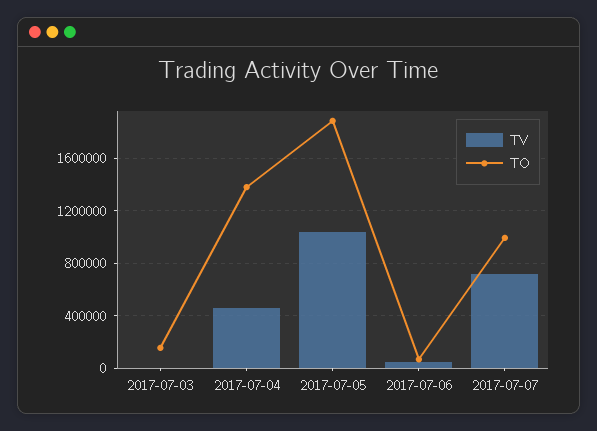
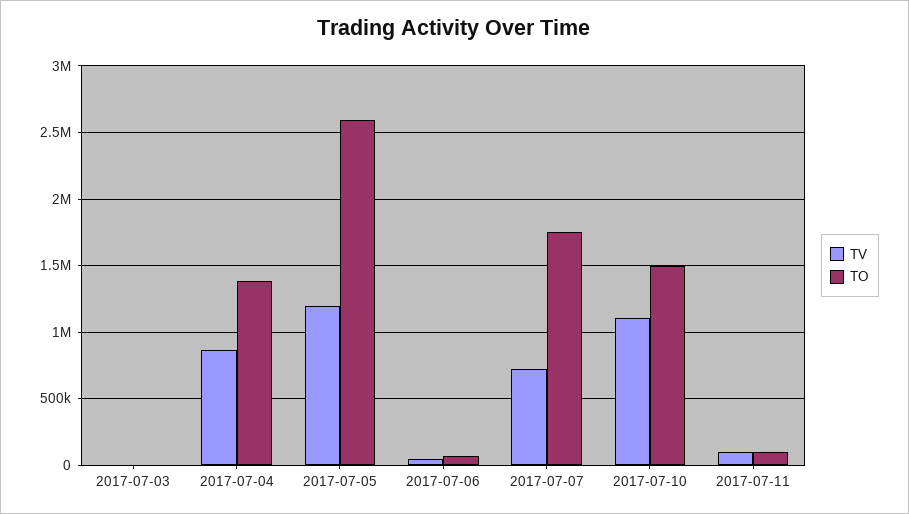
TO, 2017-07-03: 150000 -> 0
TV, 2017-07-04: 450000 -> 850000
TV, 2017-07-05: 1050000 -> 1200000
TO, 2017-07-05: 1900000 -> 2600000
TO, 2017-07-07: 1000000 -> 1750000
TV, 2017-07-10: none -> 1100000
TO, 2017-07-10: none -> 1500000
TV, 2017-07-11: none -> 100000
TO, 2017-07-11: none -> 100000

